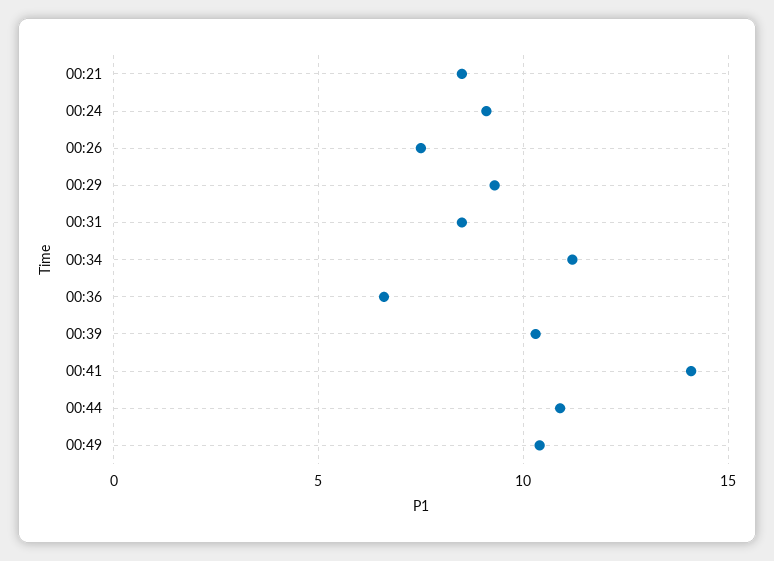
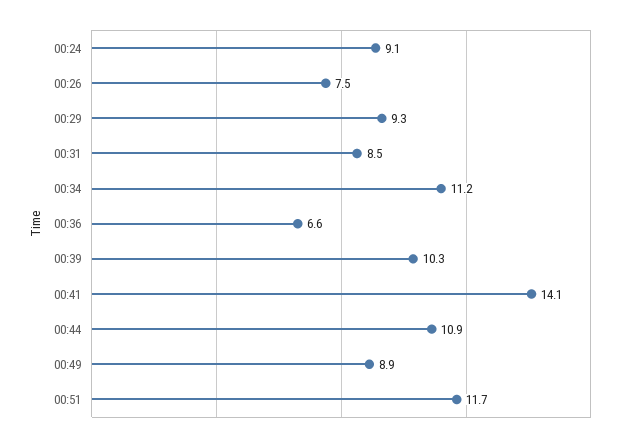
00:21: 8.5 -> none
00:49: 10.5 -> 8.9
00:51: none -> 11.7

